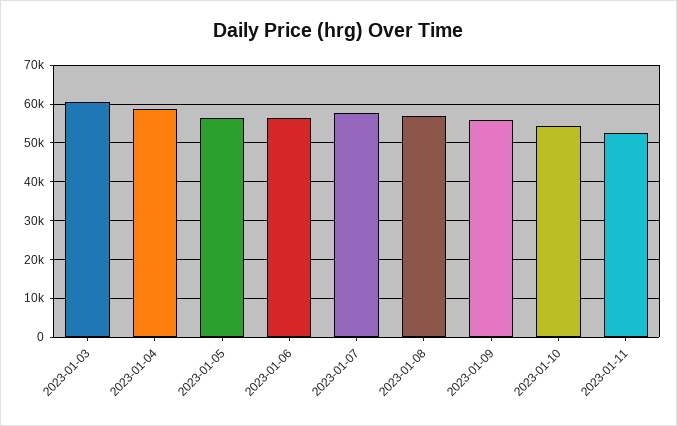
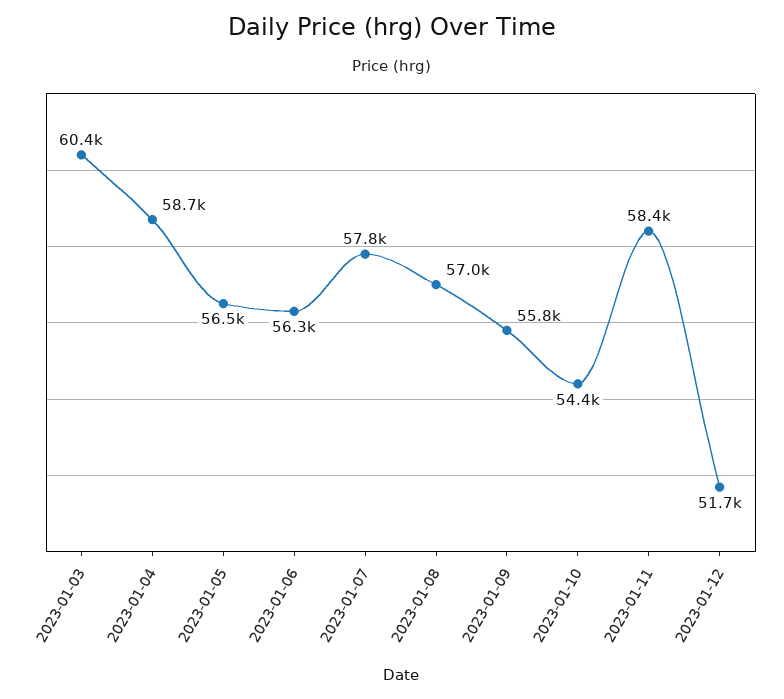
2023-01-11: 52000 -> 58400
2023-01-12: none -> 51700

